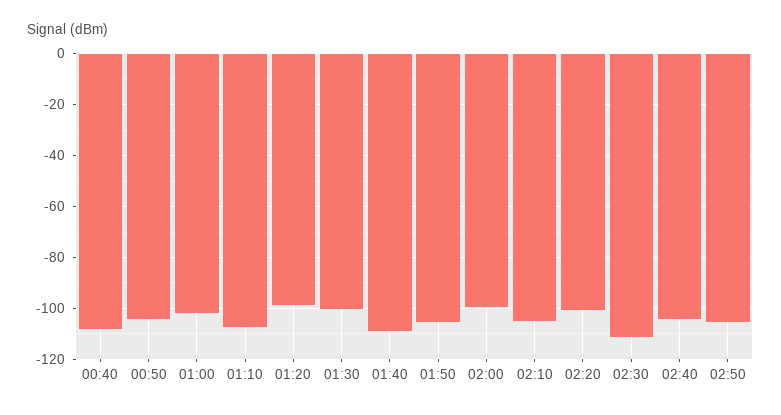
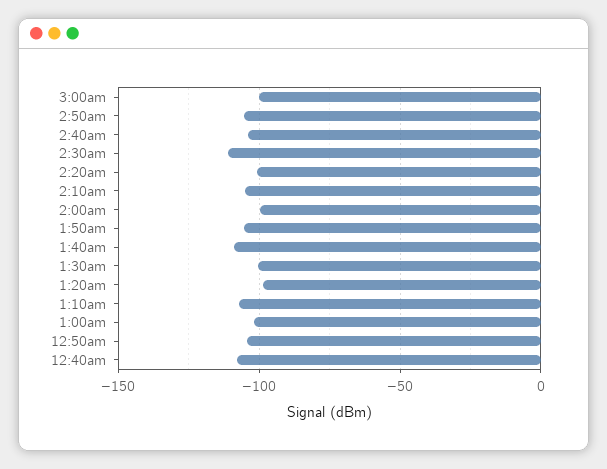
3:00am: none -> -100

